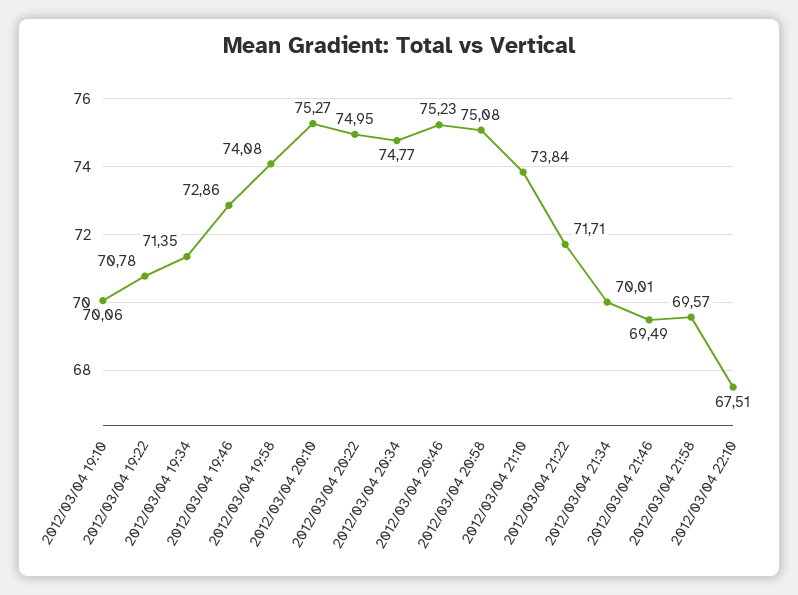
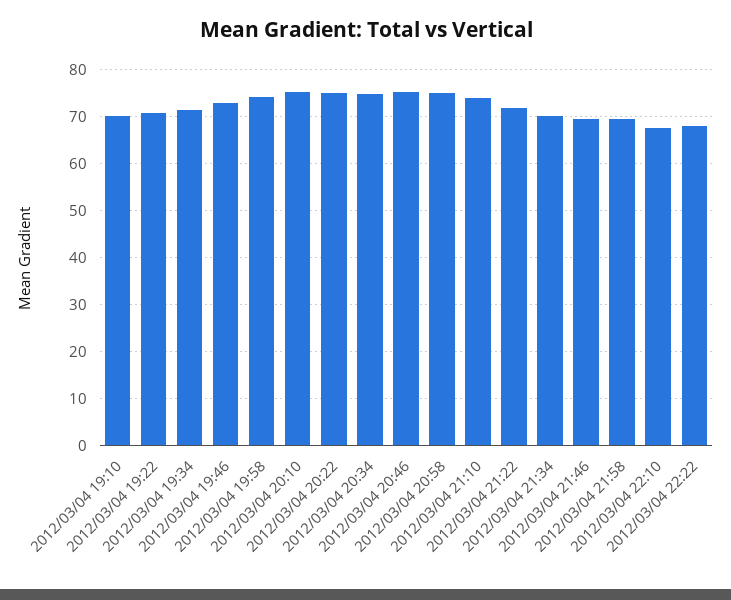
2012/03/04 22:22: none -> 68

